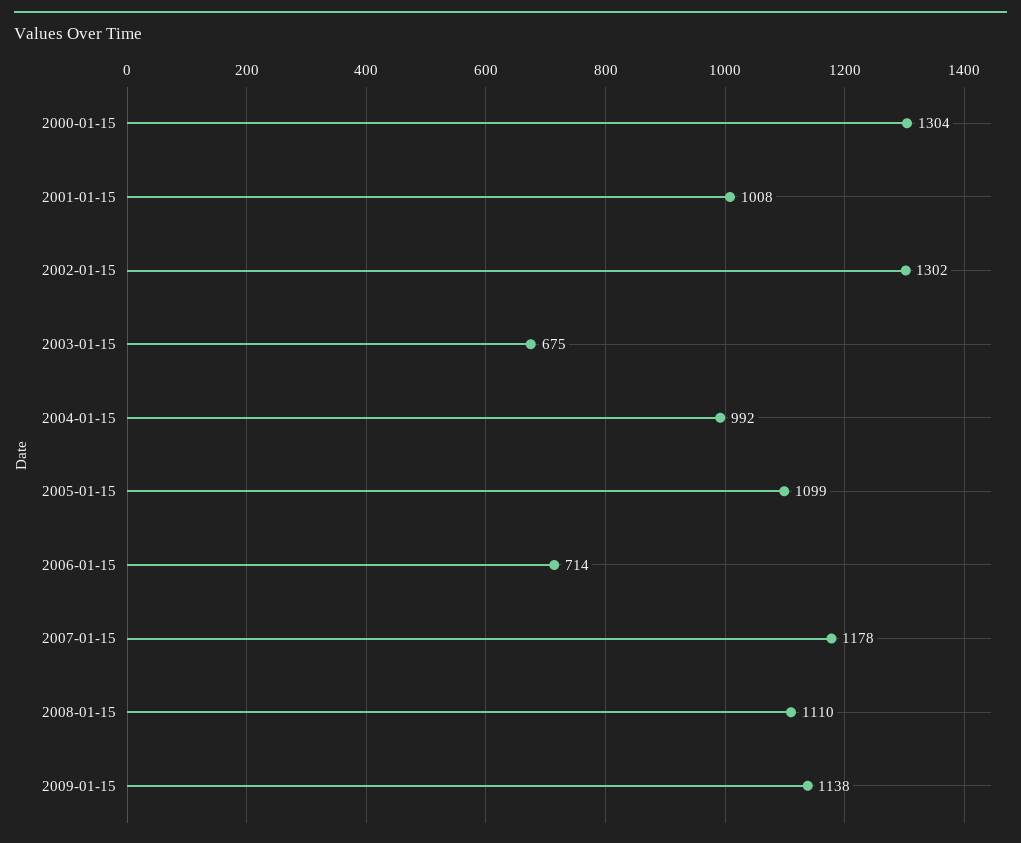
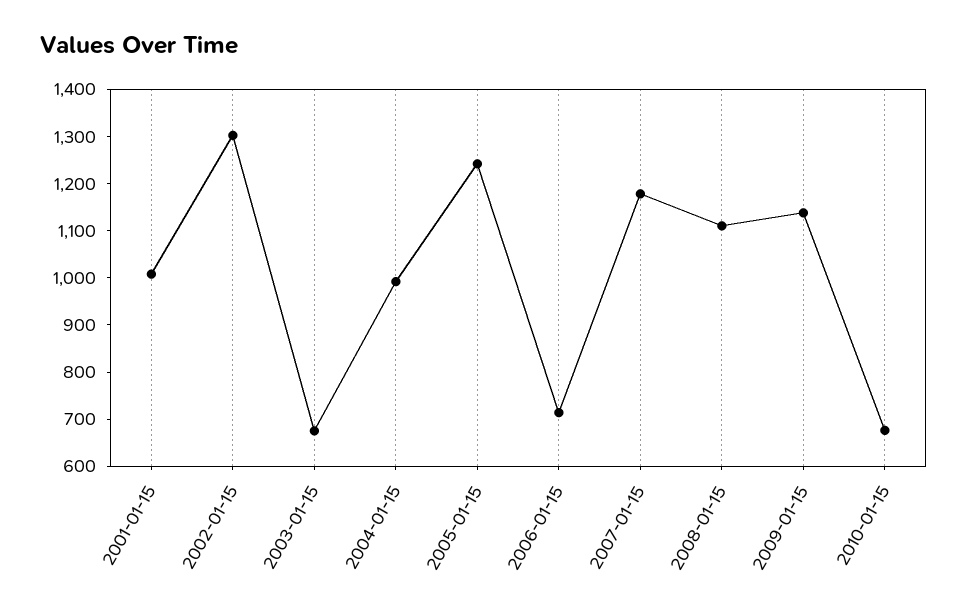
2000-01-15: 1304 -> none
2005-01-15: 1099 -> 1240
2010-01-15: none -> 680

